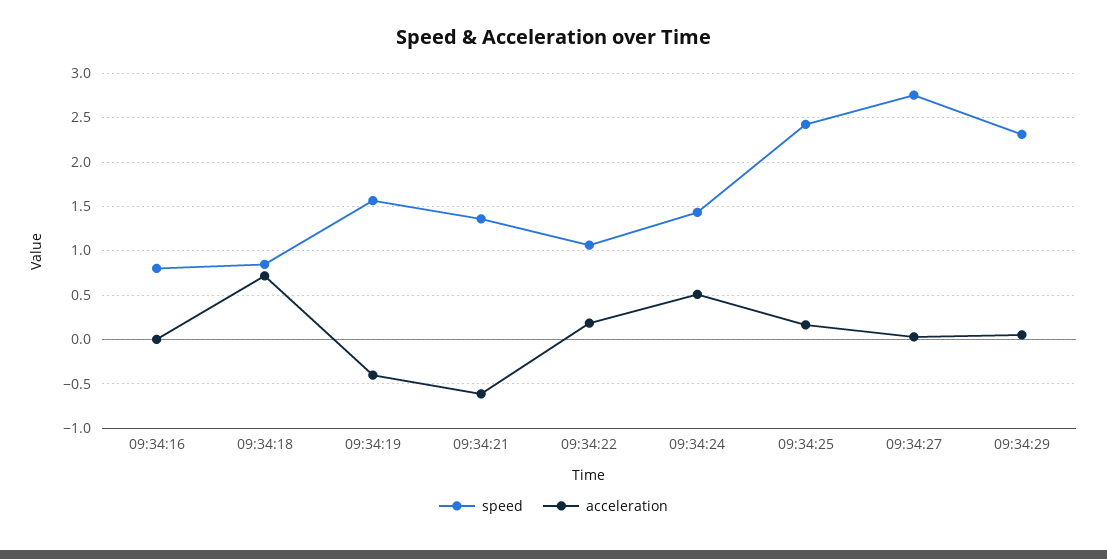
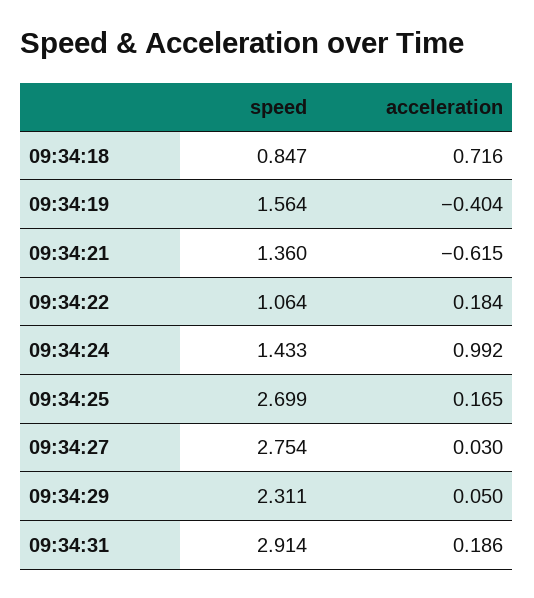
speed, 09:34:16: 0.8 -> none
acceleration, 09:34:16: 0 -> none
acceleration, 09:34:24: 0.5 -> 0.992
speed, 09:34:25: 2.4 -> 2.699
speed, 09:34:31: none -> 2.914
acceleration, 09:34:31: none -> 0.186

